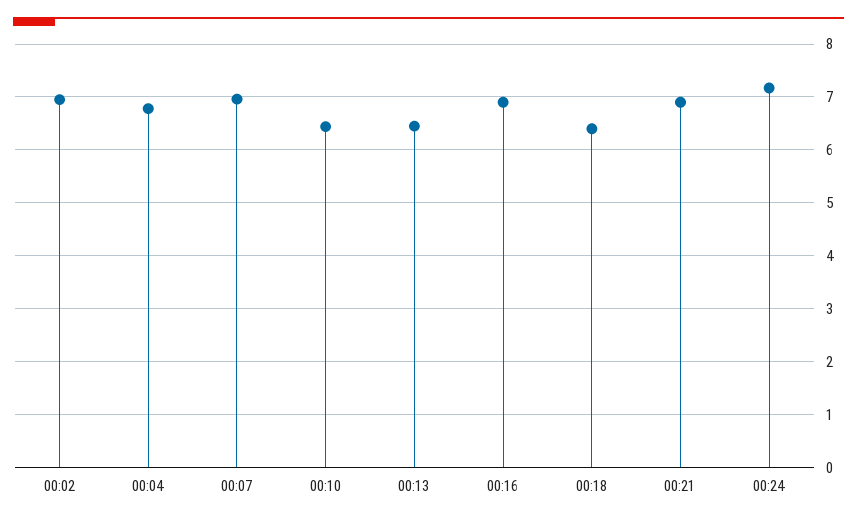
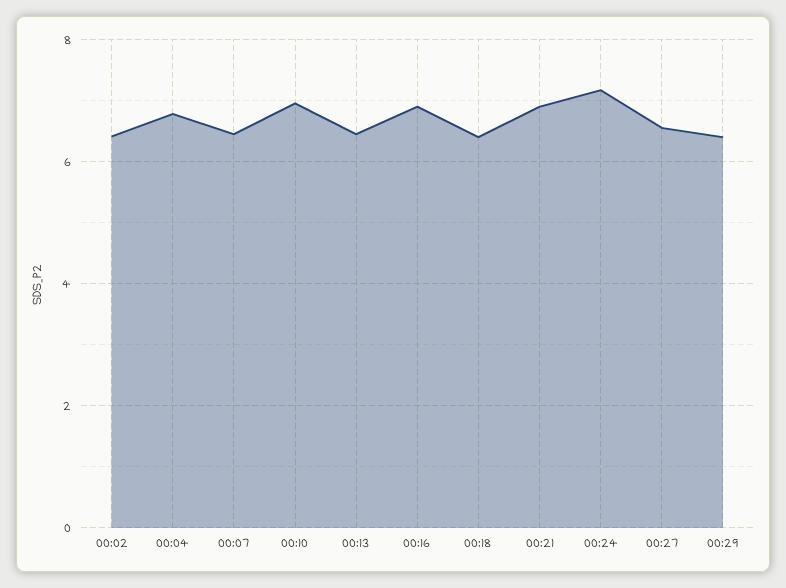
00:02: 7 -> 6.4
00:07: 7 -> 6.4
00:10: 6.4 -> 7
00:27: none -> 6.6
00:29: none -> 6.4

